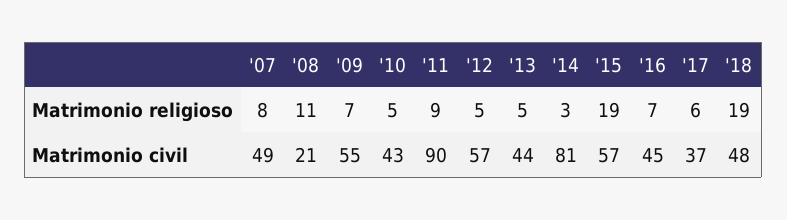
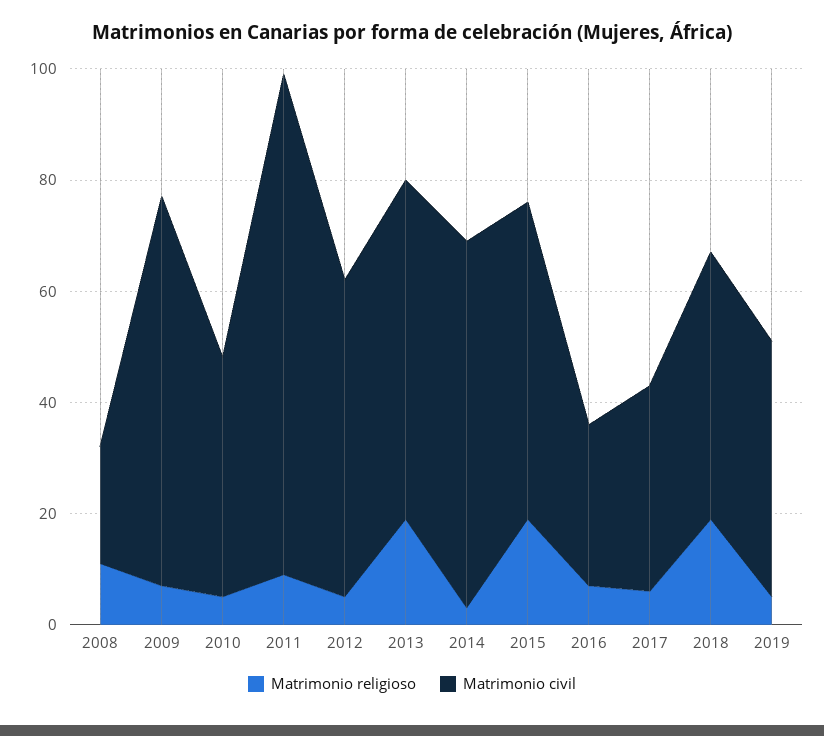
Matrimonio religioso, '07: 8 -> none
Matrimonio religioso, '13: 5 -> 20
Matrimonio civil, '07: 49 -> none
Matrimonio civil, '09: 55 -> 70
Matrimonio civil, '13: 44 -> 60
Matrimonio civil, '14: 81 -> 65
Matrimonio civil, '16: 45 -> 30
Matrimonio religioso, 2019: none -> 5
Matrimonio civil, 2019: none -> 45

